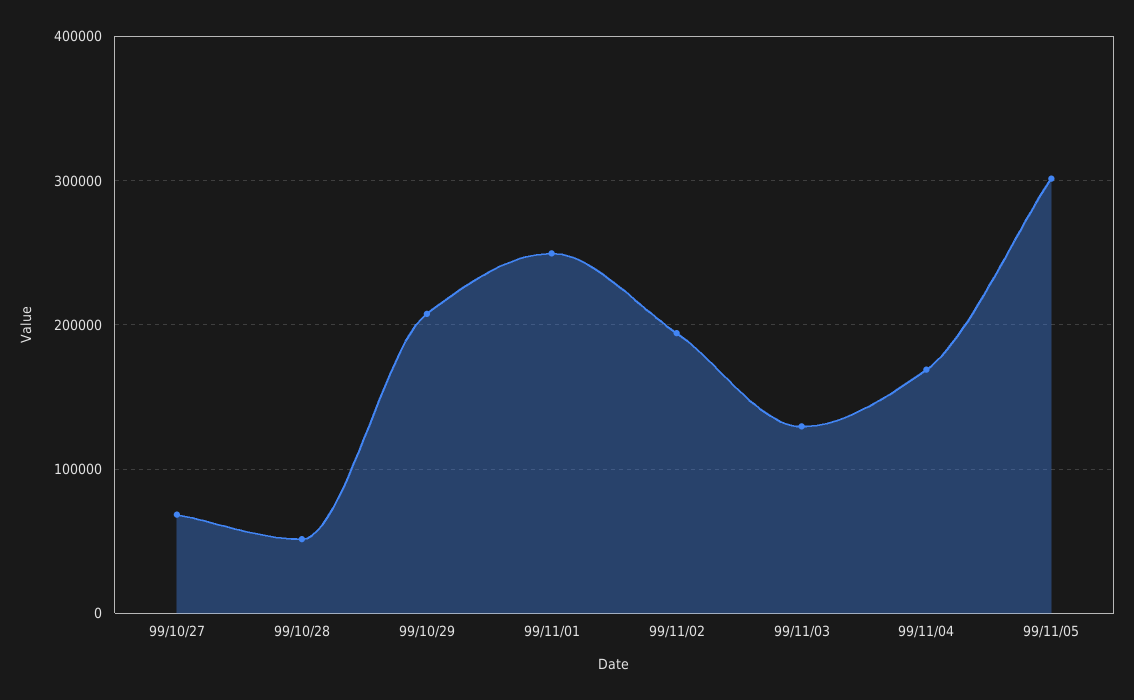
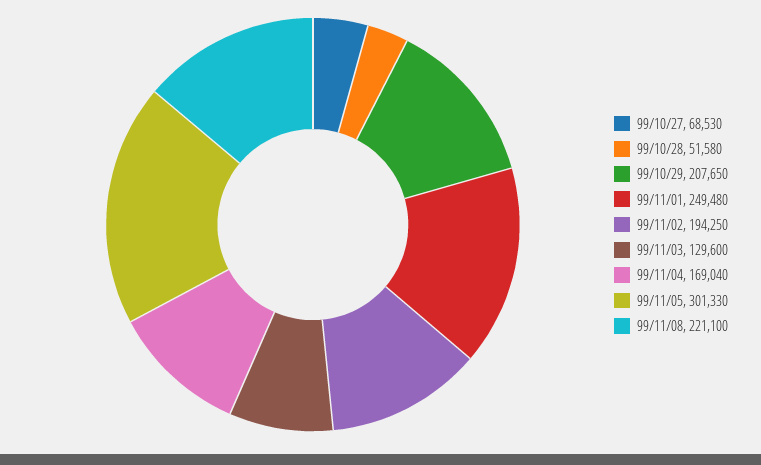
99/11/08: none -> 221100

